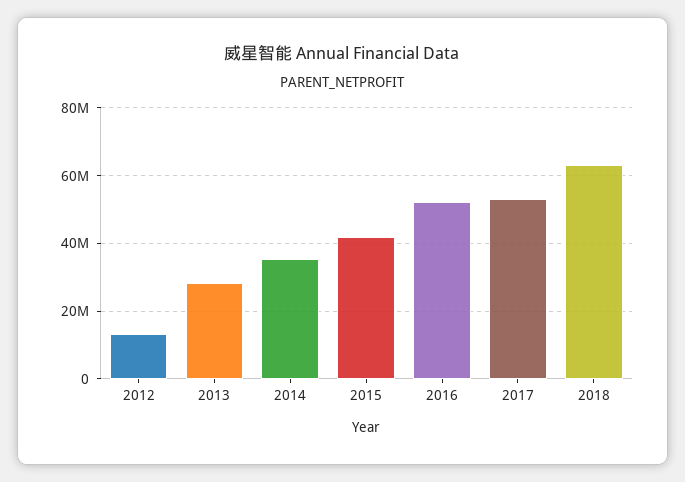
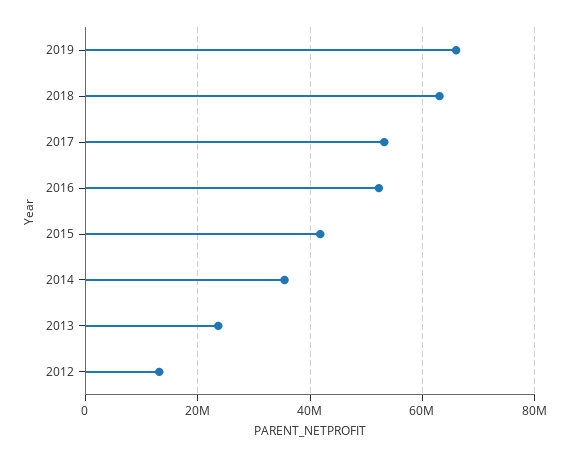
2013: 28000000 -> 24000000
2019: none -> 66000000

